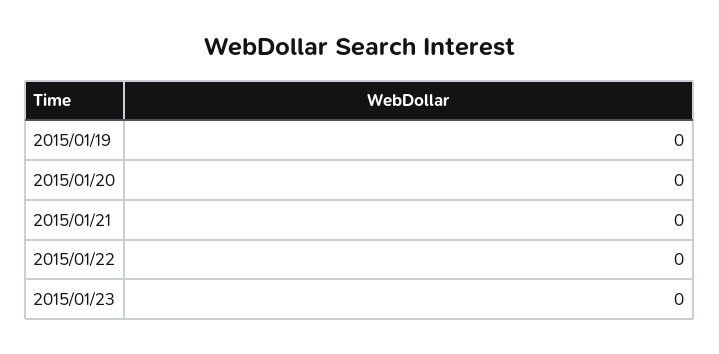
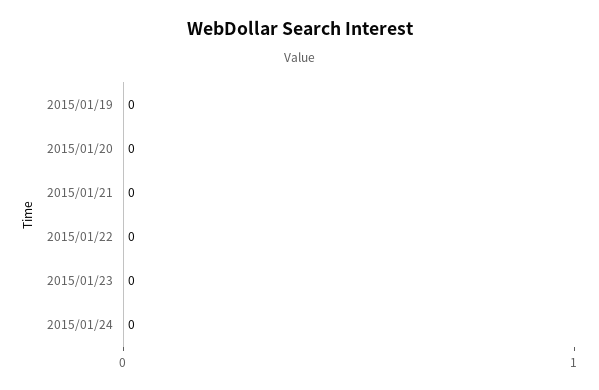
2015/01/24: none -> 0

